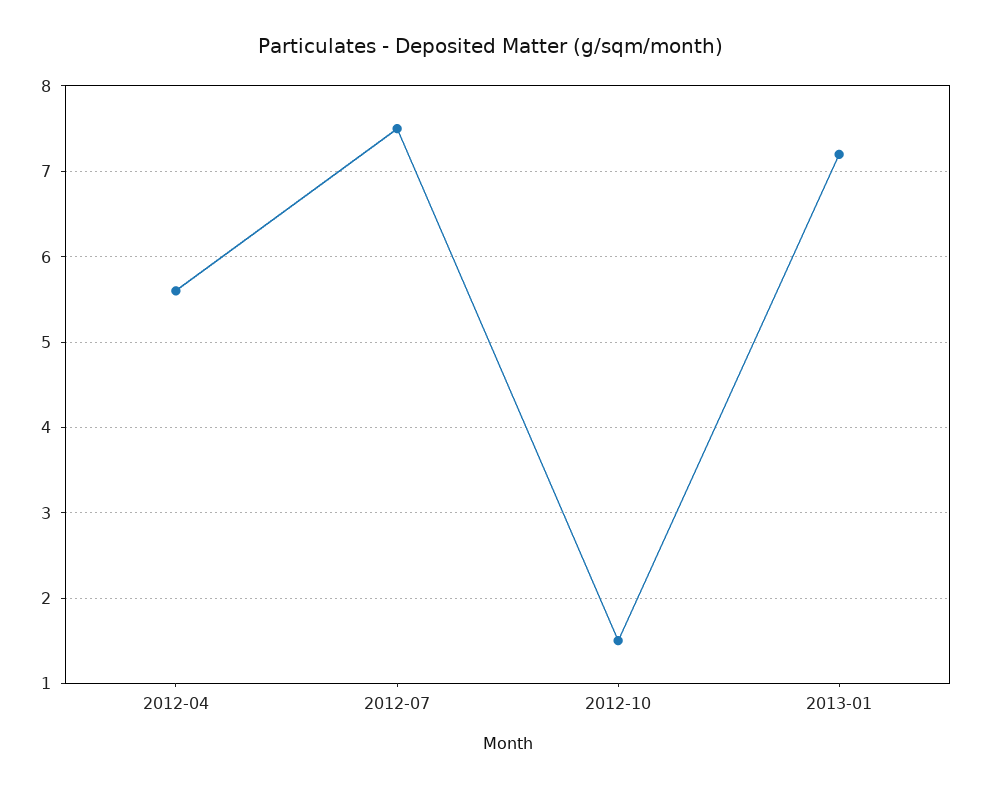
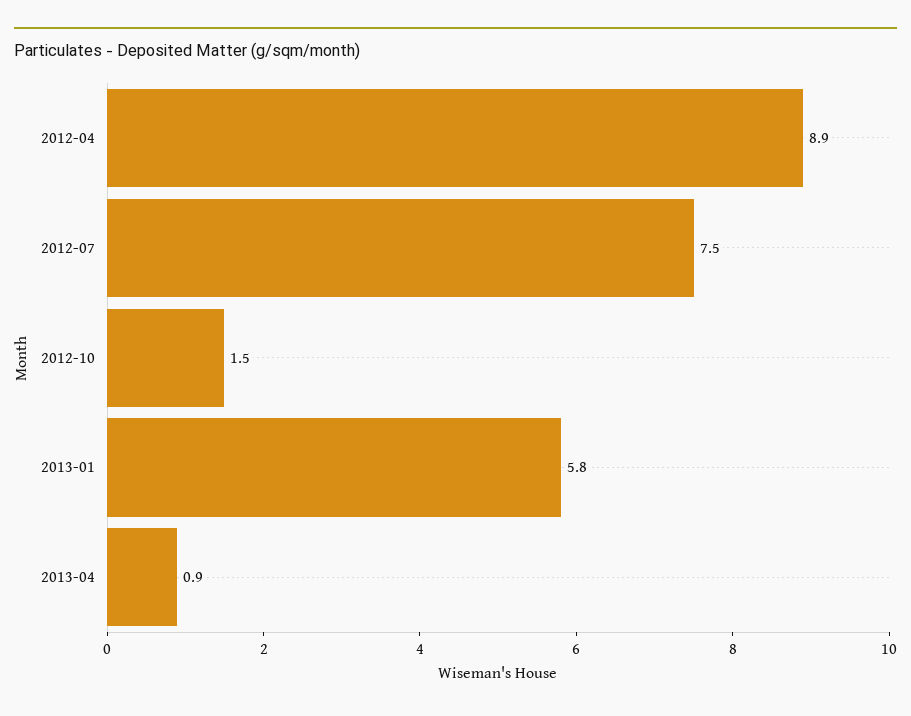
2012-04: 5.6 -> 8.9
2013-01: 7.2 -> 5.8
2013-04: none -> 0.9

